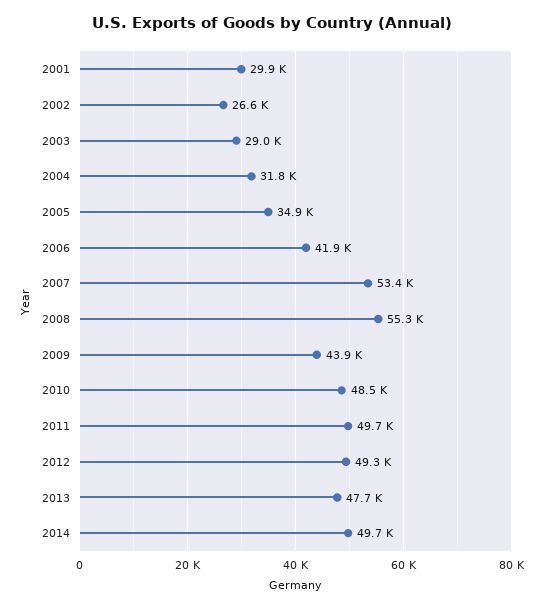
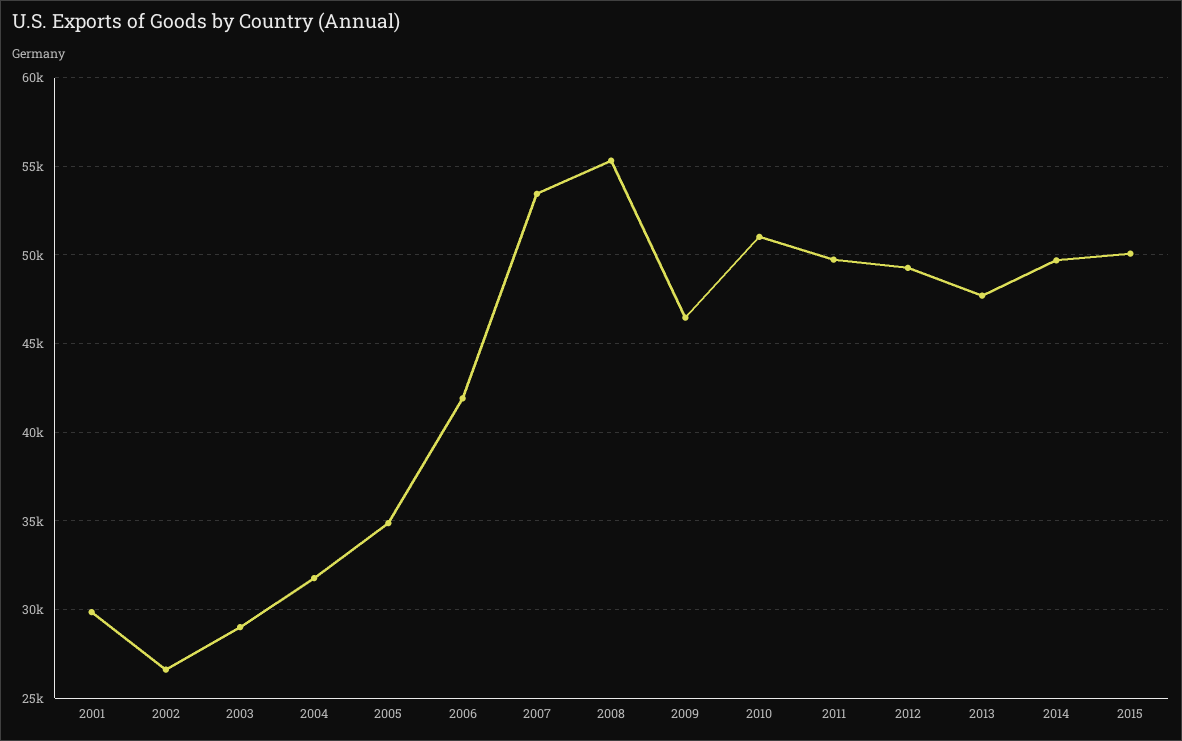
2009: 43900 -> 46500
2010: 48500 -> 51000
2015: none -> 50000

